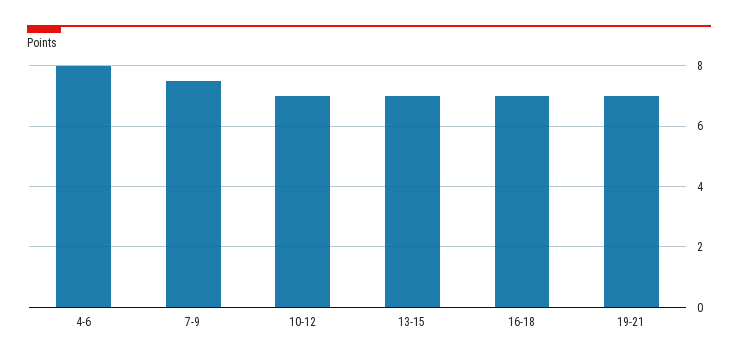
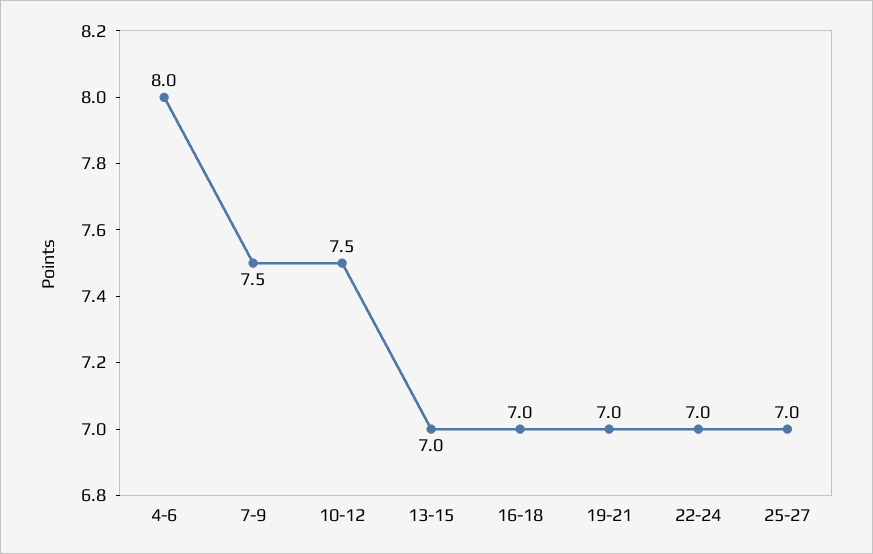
10-12: 7 -> 7.5
22-24: none -> 7
25-27: none -> 7

